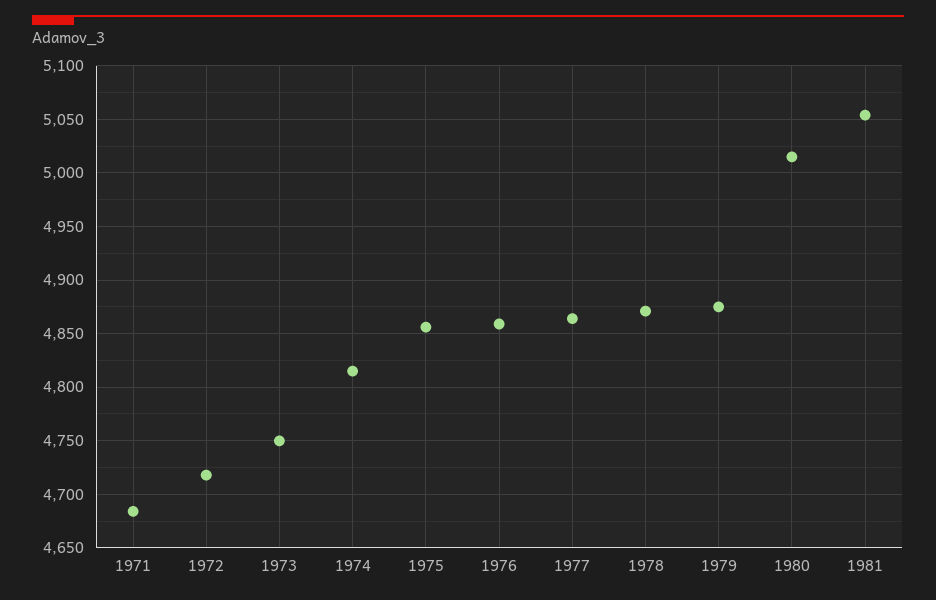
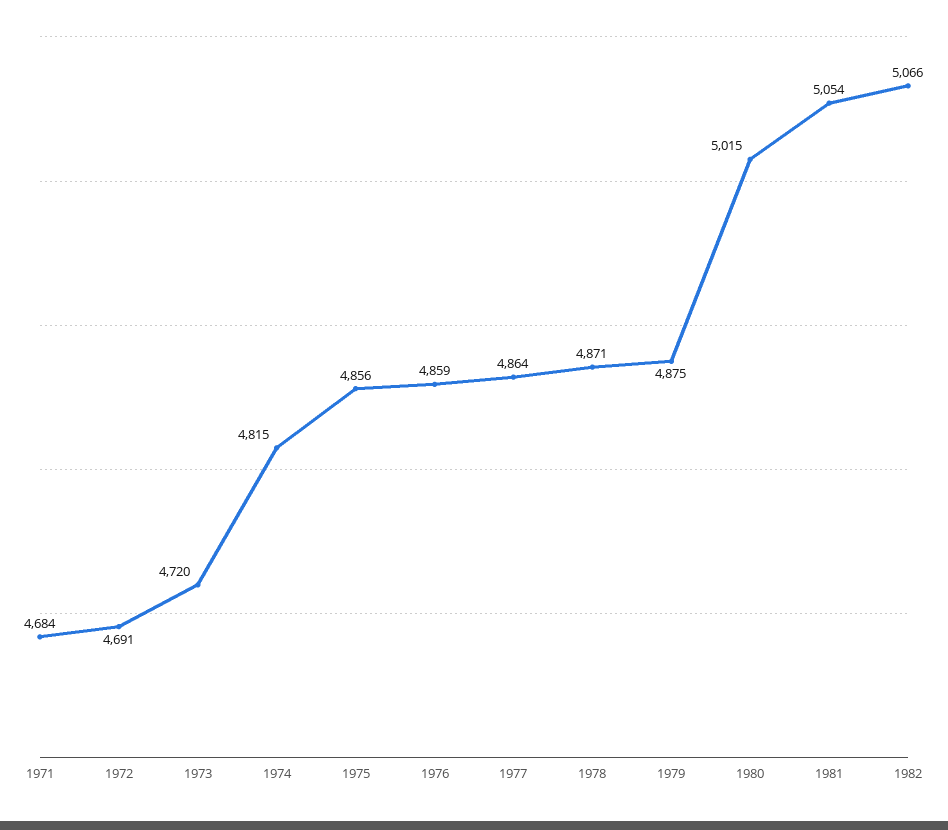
1972: 4720 -> 4691
1973: 4750 -> 4720
1982: none -> 5066

